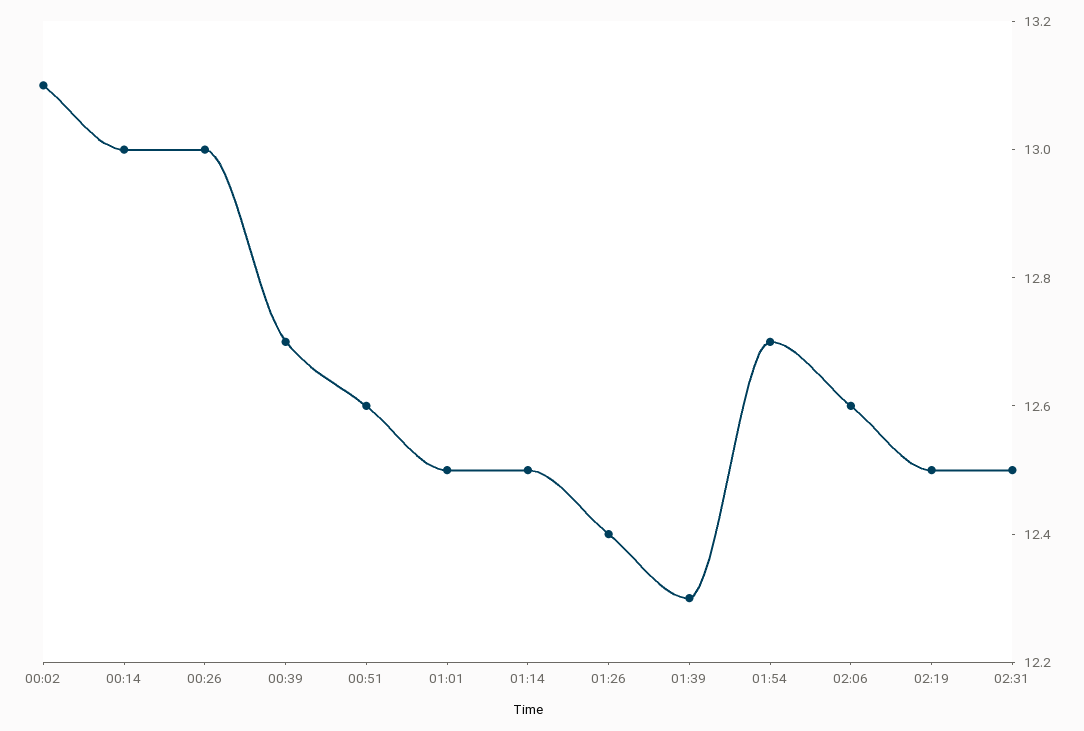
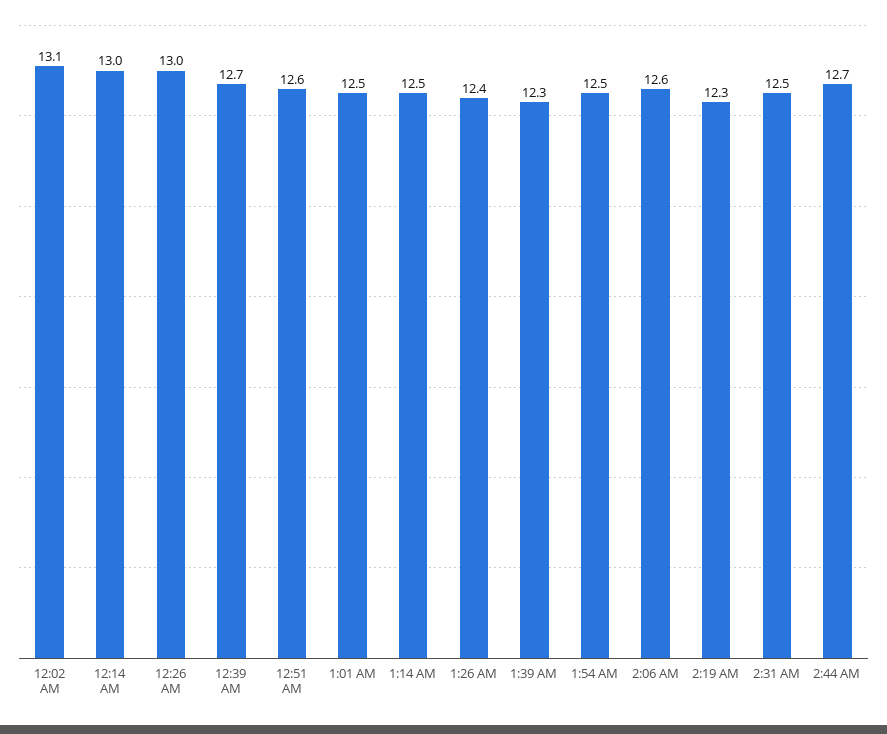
01:54: 12.7 -> 12.5
02:19: 12.5 -> 12.3
2:44 AM: none -> 12.7

